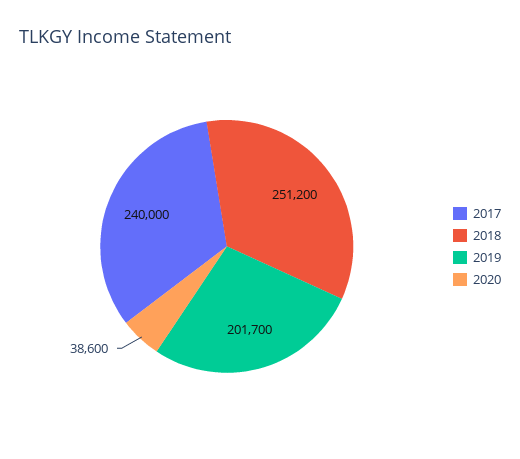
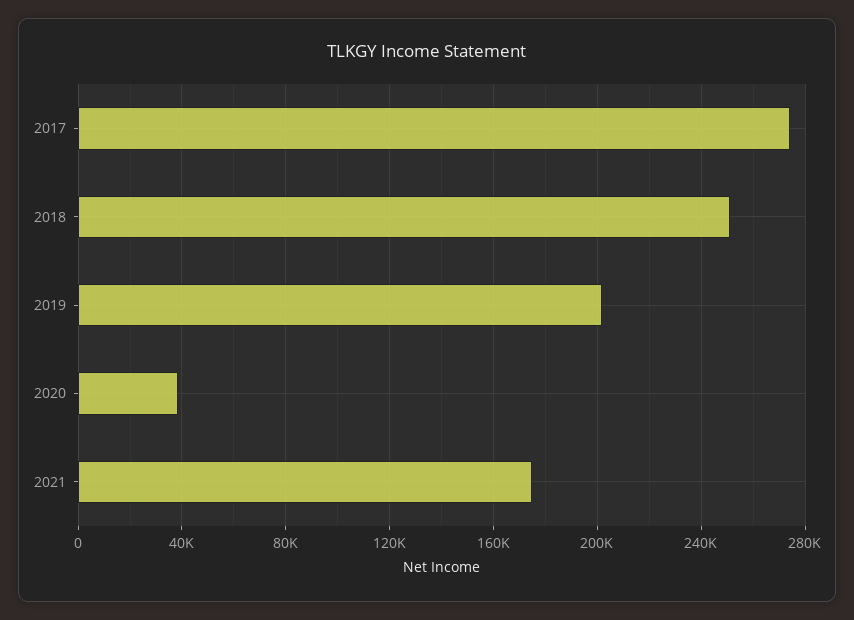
2017: 240000 -> 275000
2021: none -> 175000

